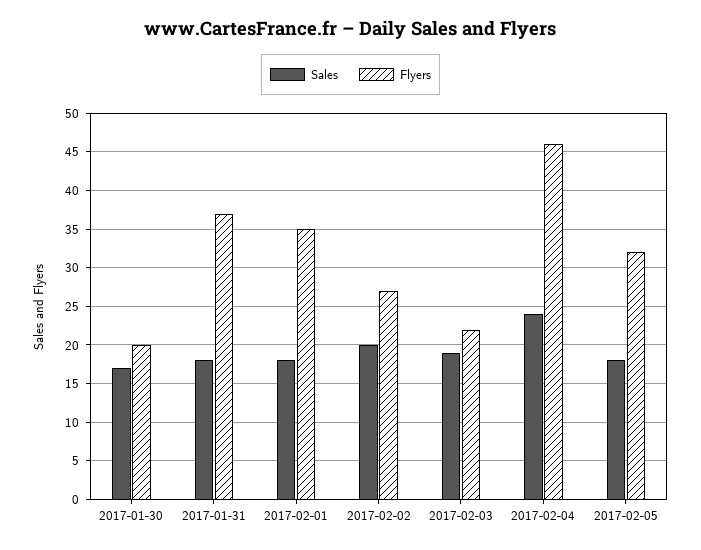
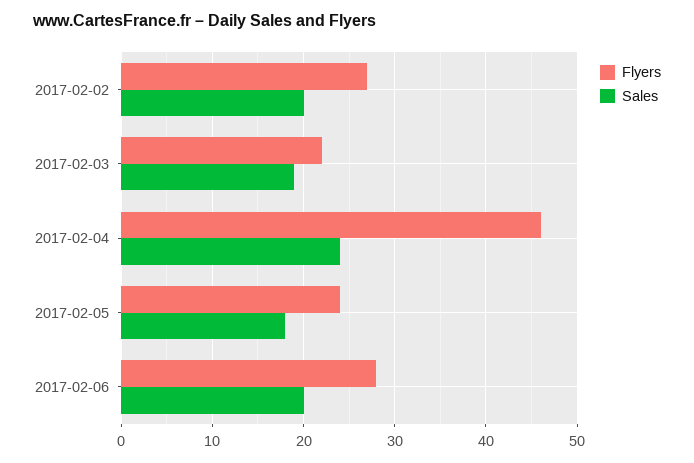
Sales, 2017-01-30: 17 -> none
Flyers, 2017-01-30: 20 -> none
Sales, 2017-01-31: 18 -> none
Flyers, 2017-01-31: 37 -> none
Sales, 2017-02-01: 18 -> none
Flyers, 2017-02-01: 35 -> none
Flyers, 2017-02-05: 32 -> 24
Flyers, 2017-02-06: none -> 28
Sales, 2017-02-06: none -> 20

